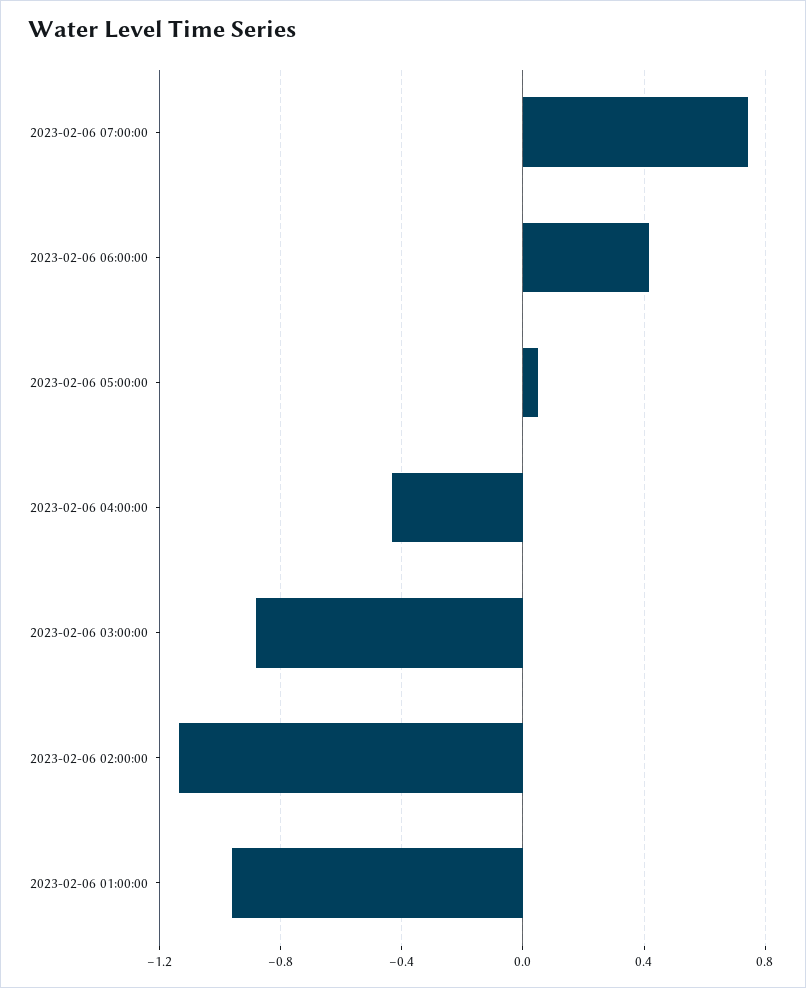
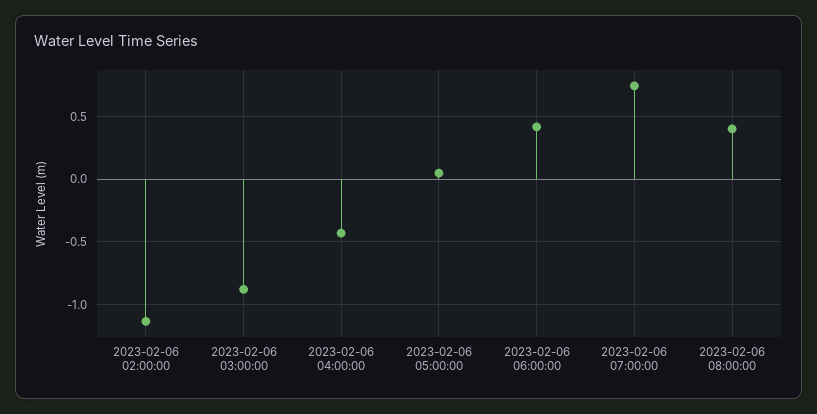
2023-02-06 01:00:00: -0.95 -> none
2023-02-06 08:00:00: none -> 0.4

